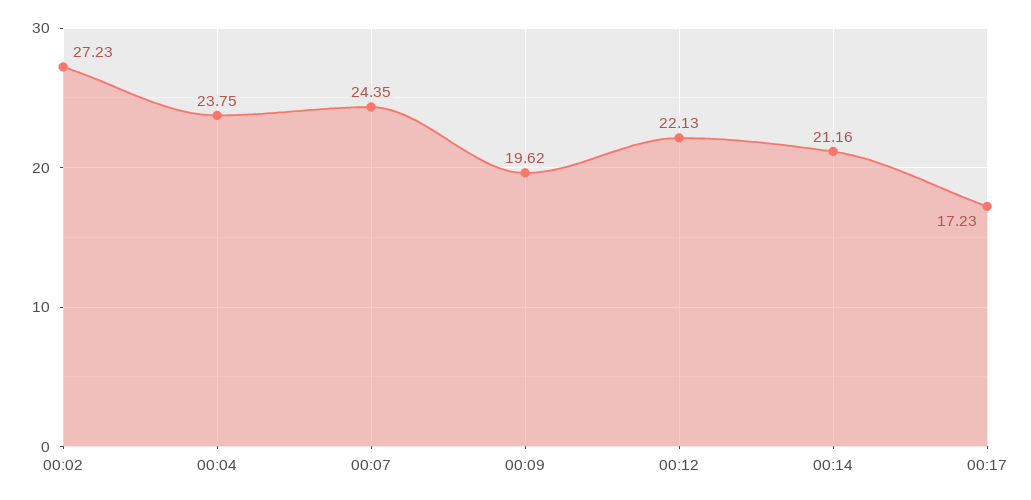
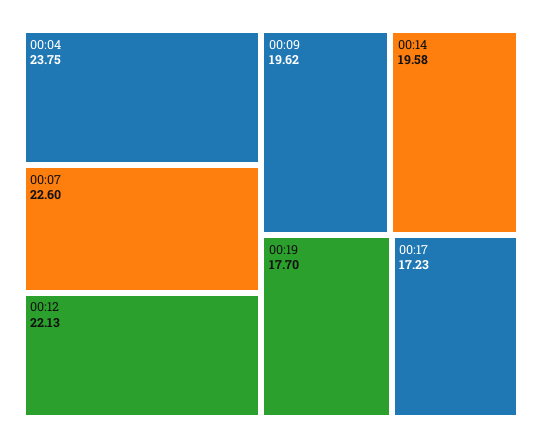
00:02: 27.23 -> none
00:07: 24.35 -> 22.6
00:14: 21.16 -> 19.58
00:19: none -> 17.7

